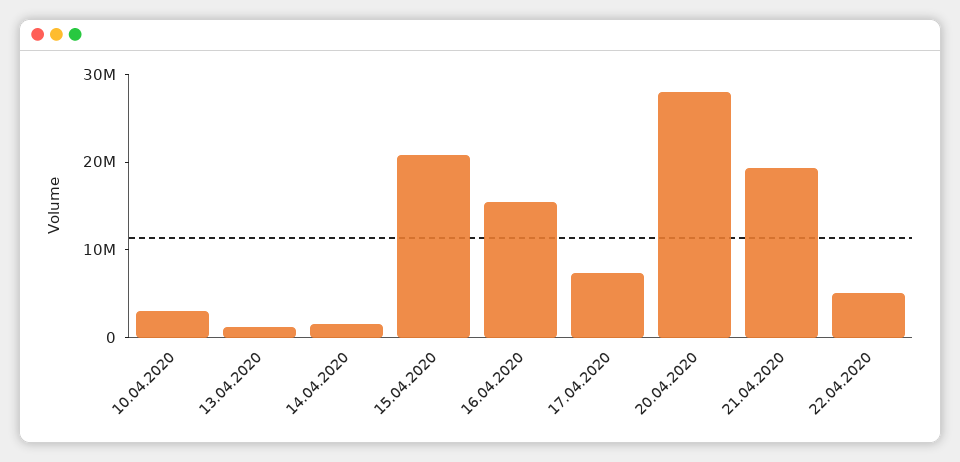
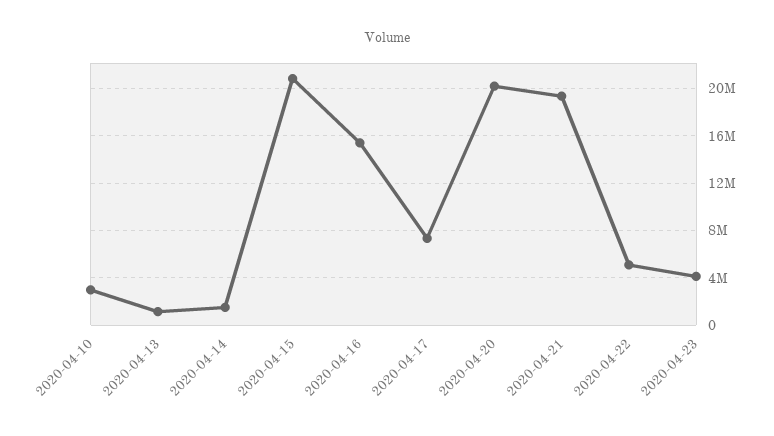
20.04.2020: 28000000 -> 20000000
2020-04-23: none -> 4000000

